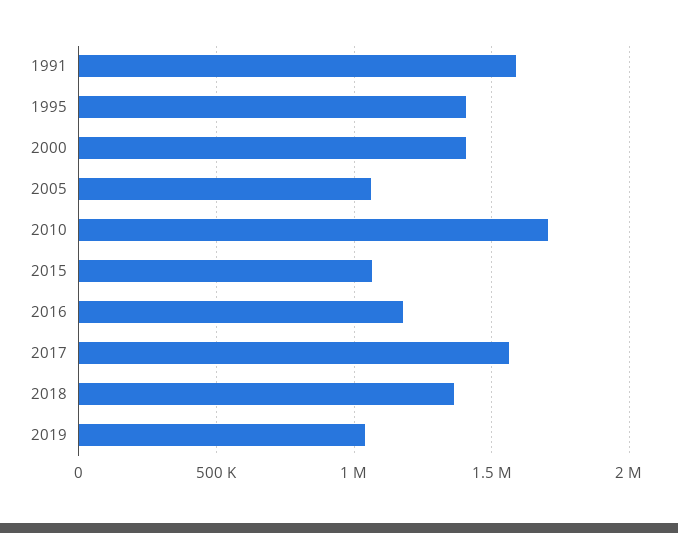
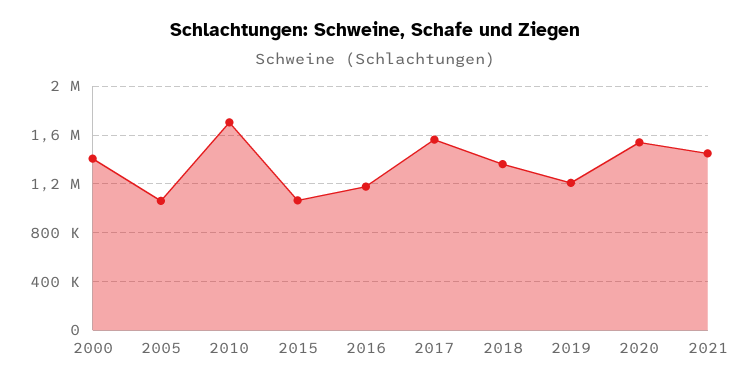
1991: 1600000 -> none
1995: 1400000 -> none
2019: 1050000 -> 1200000
2020: none -> 1550000
2021: none -> 1450000

